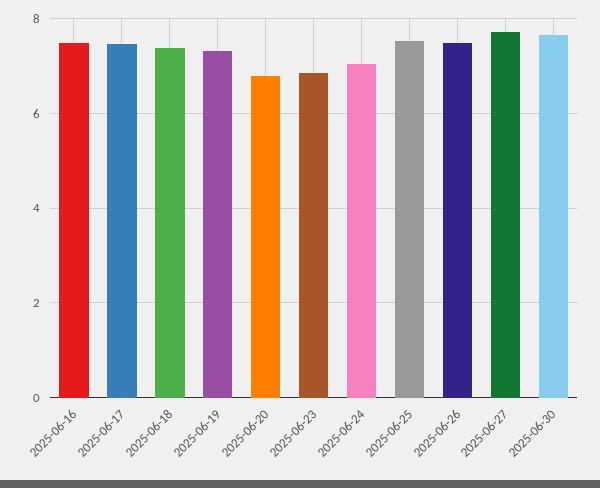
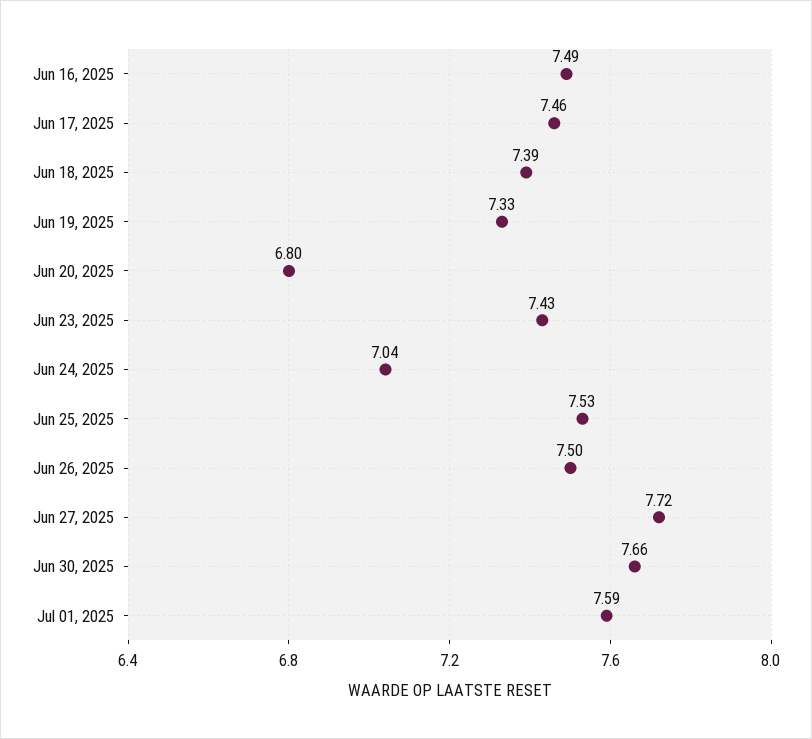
2025-06-23: 6.8 -> 7.43
Jul 01, 2025: none -> 7.59

